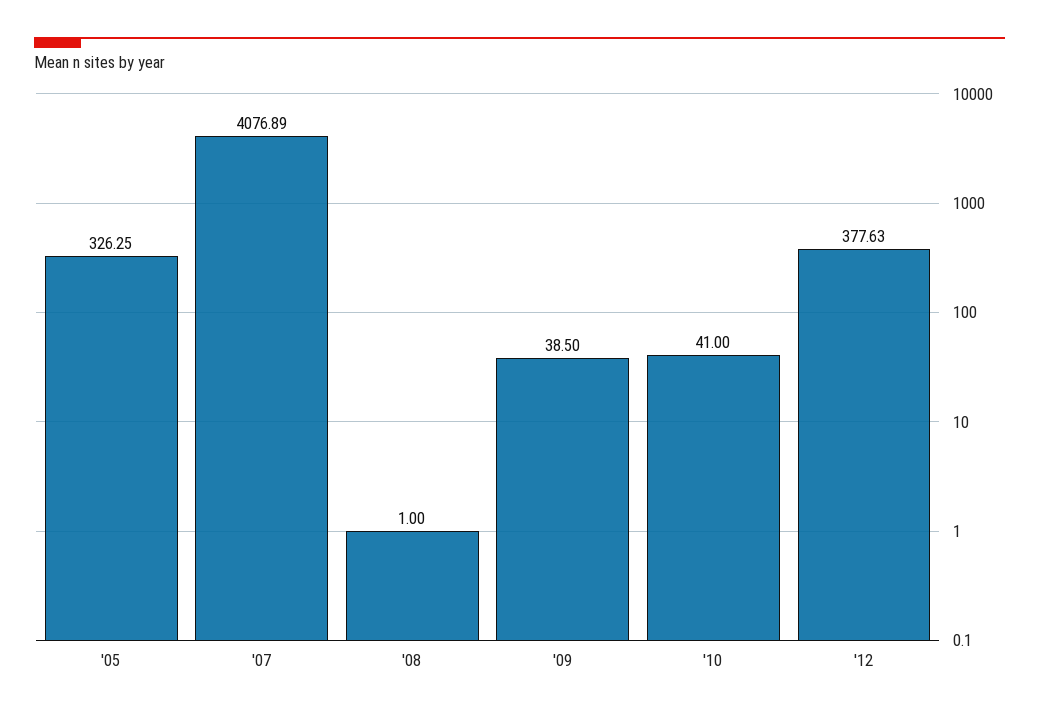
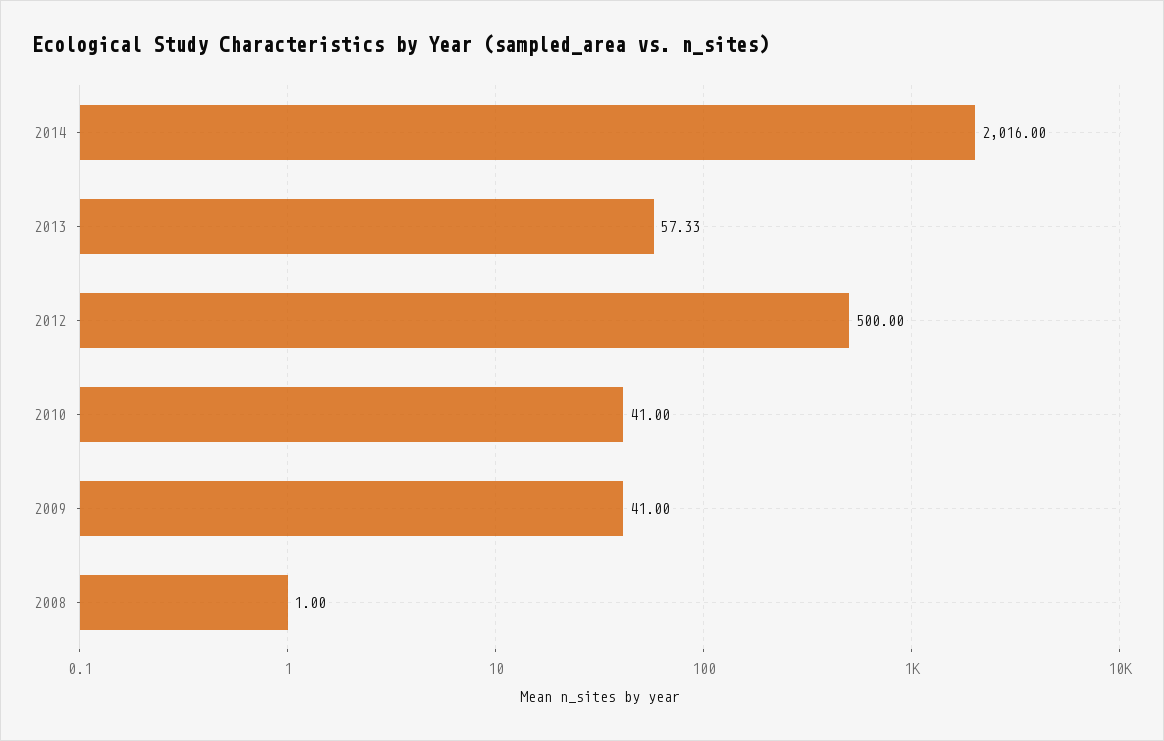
'05: 326.25 -> none
'07: 4076.89 -> none
'09: 38.5 -> 41
'12: 377.63 -> 500
2014: none -> 2016
2013: none -> 57.33

